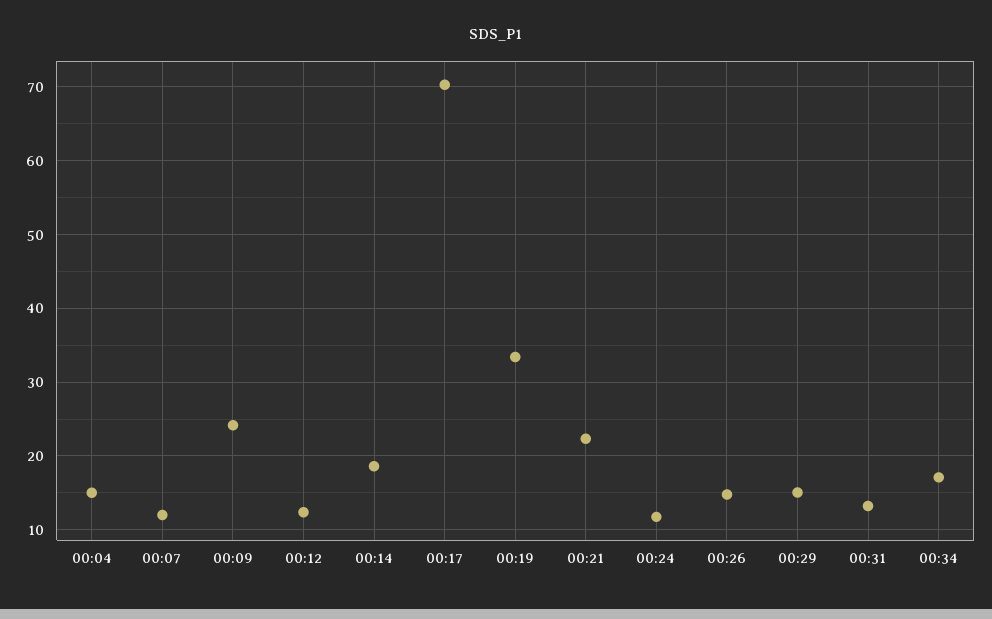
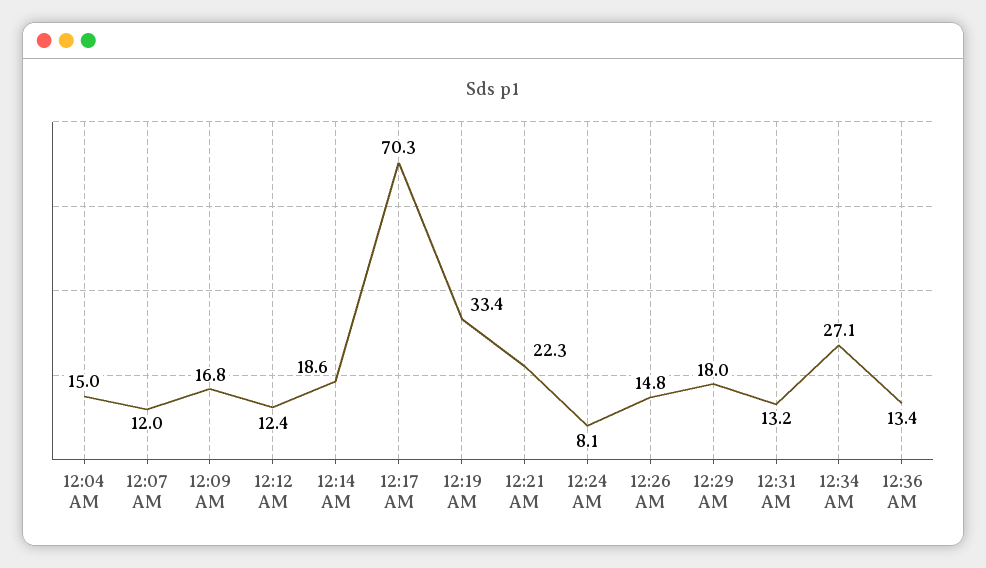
00:09: 24 -> 16.8
00:24: 12 -> 8.1
00:29: 15 -> 18
00:34: 17 -> 27.1
12:36 AM: none -> 13.4

